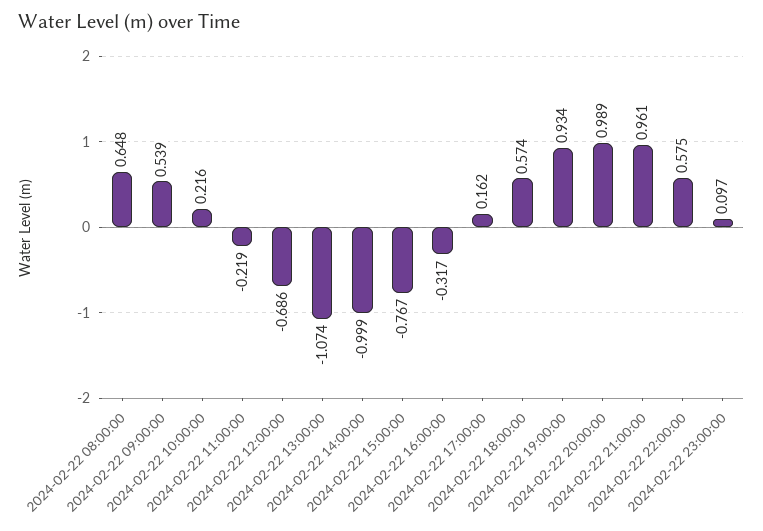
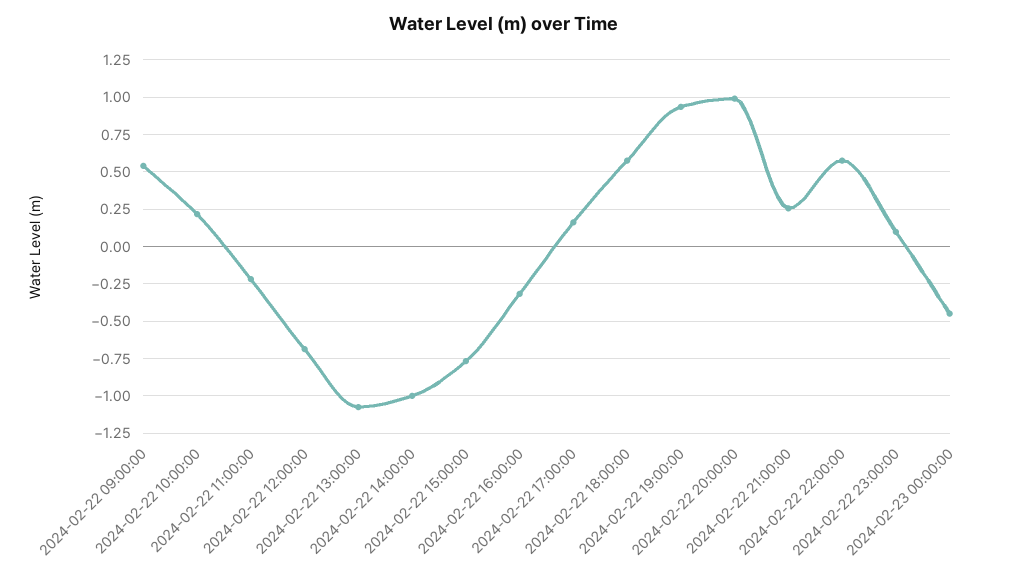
2024-02-22 08:00:00: 0.648 -> none
2024-02-22 21:00:00: 0.961 -> 0.25
2024-02-23 00:00:00: none -> -0.45

